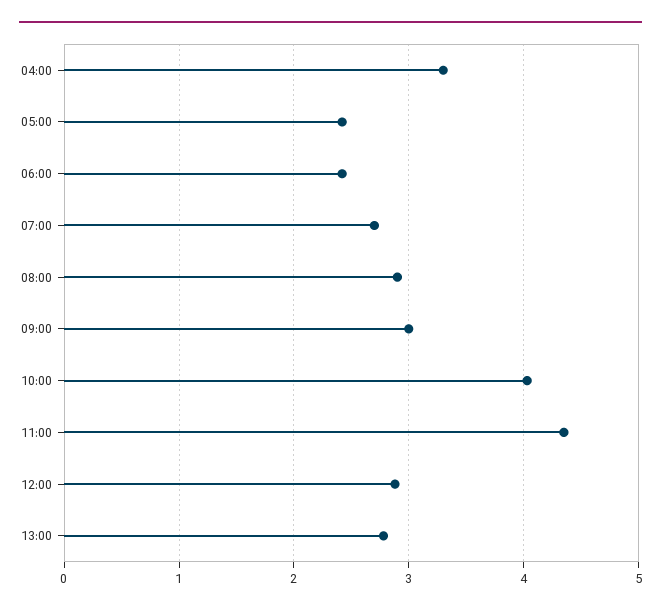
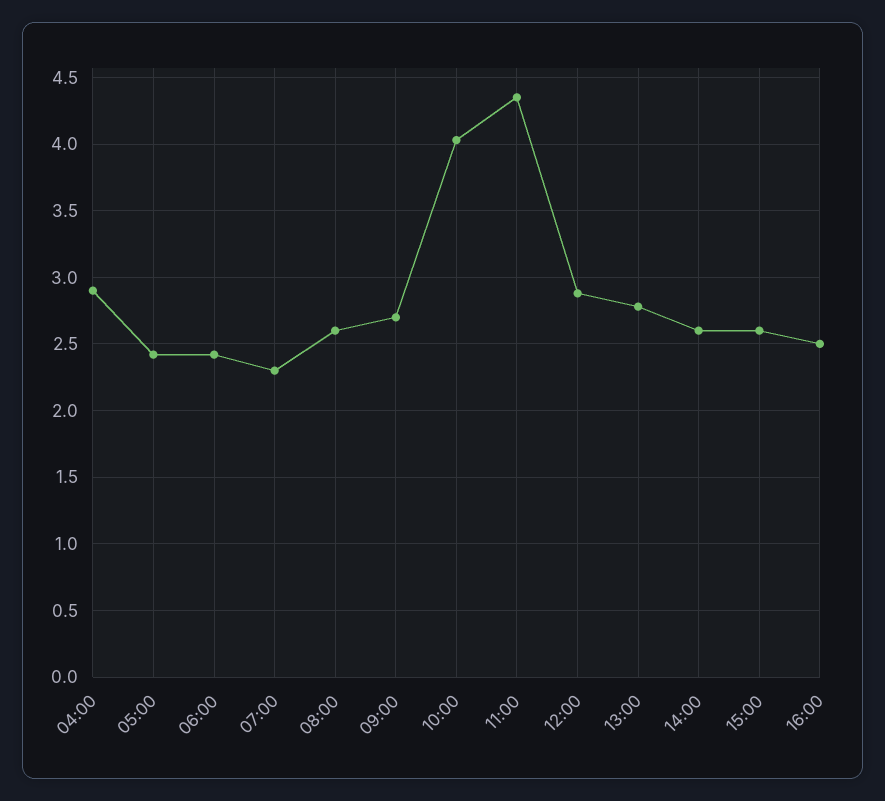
04:00: 3.3 -> 2.9
07:00: 2.7 -> 2.3
08:00: 2.9 -> 2.6
09:00: 3 -> 2.7
14:00: none -> 2.6
15:00: none -> 2.6
16:00: none -> 2.5

